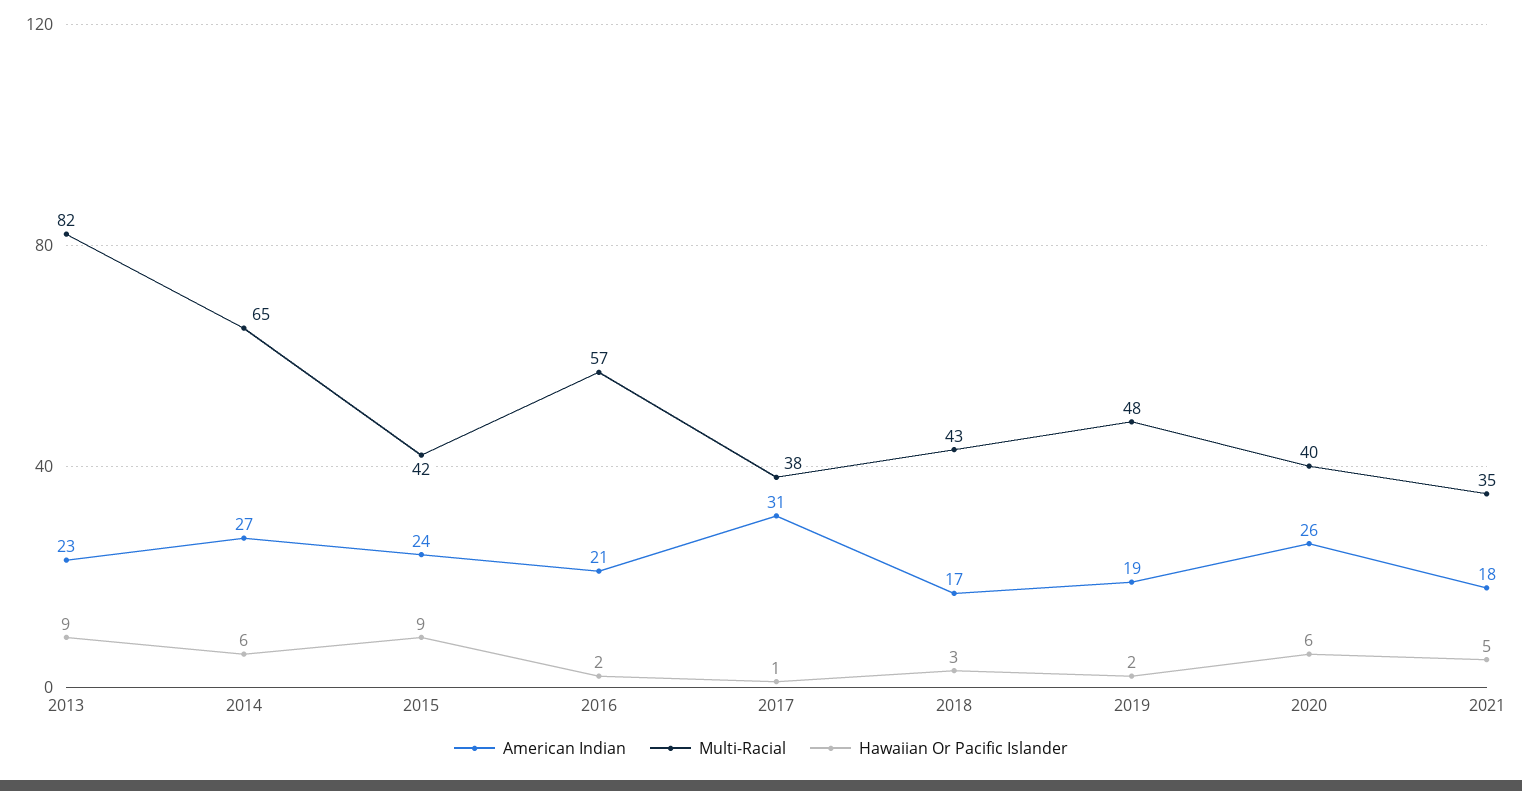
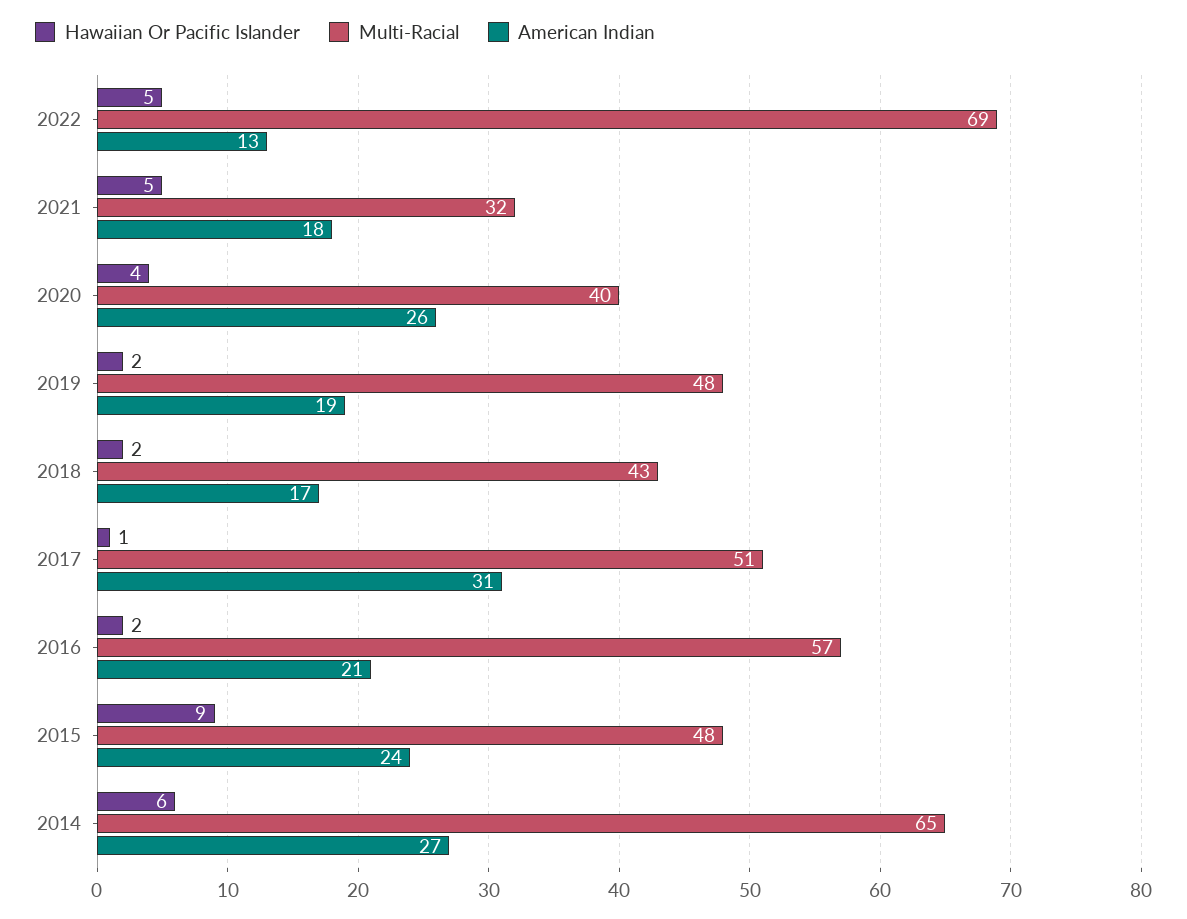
American Indian, 2013: 23 -> none
Multi-Racial, 2013: 82 -> none
Hawaiian Or Pacific Islander, 2013: 9 -> none
Multi-Racial, 2015: 42 -> 48
Multi-Racial, 2017: 38 -> 51
Hawaiian Or Pacific Islander, 2018: 3 -> 2
Hawaiian Or Pacific Islander, 2020: 6 -> 4
Multi-Racial, 2021: 35 -> 32
Hawaiian Or Pacific Islander, 2022: none -> 5
Multi-Racial, 2022: none -> 69
American Indian, 2022: none -> 13

